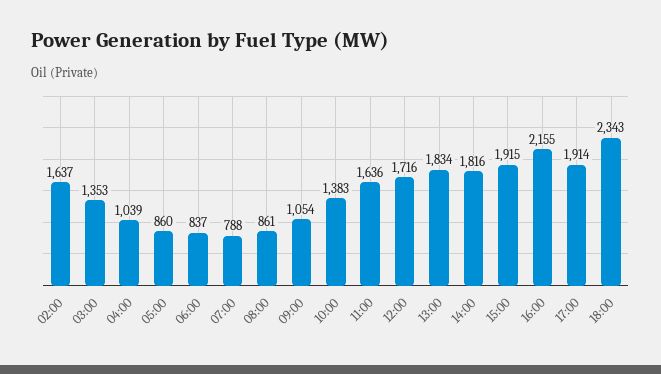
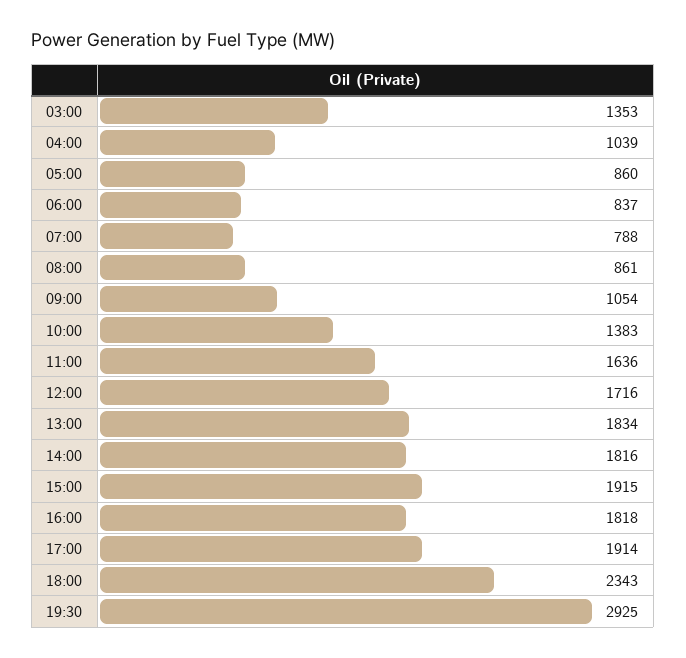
02:00: 1637 -> none
16:00: 2155 -> 1818
19:30: none -> 2925

